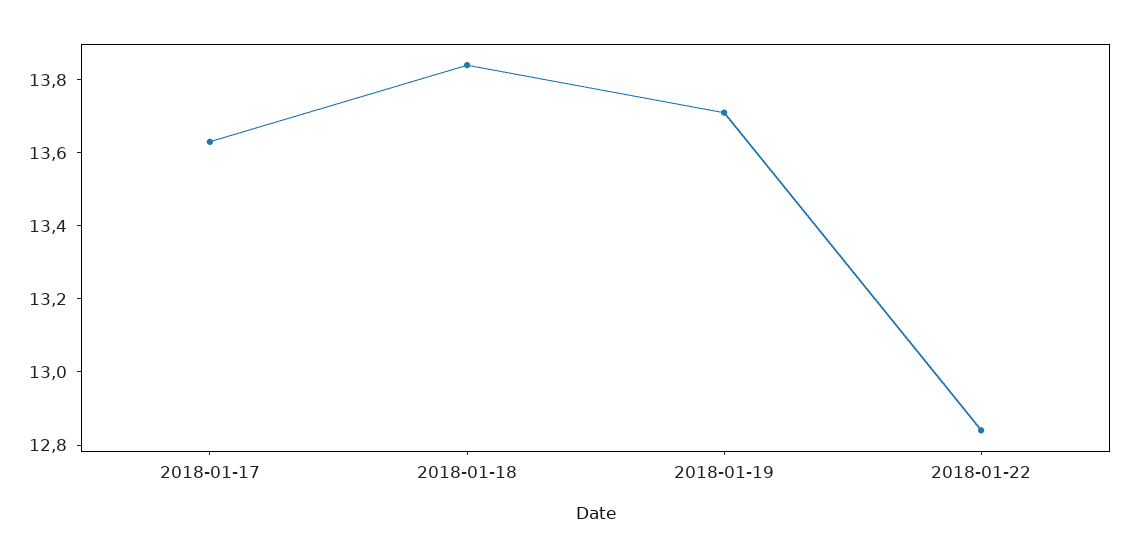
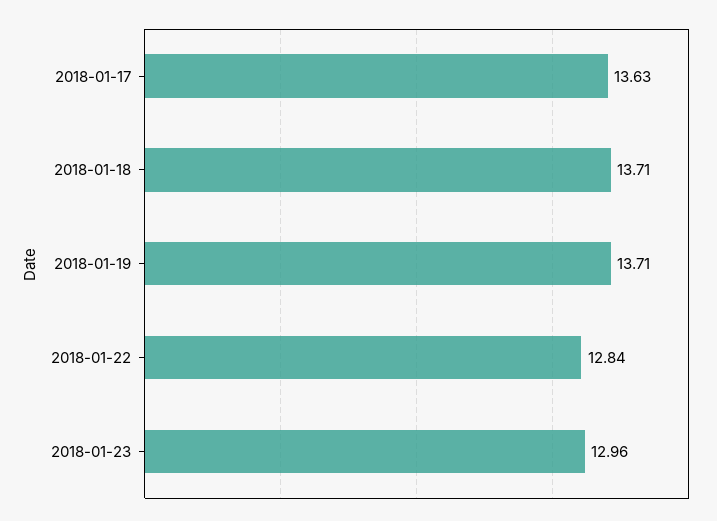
2018-01-18: 13.85 -> 13.71
2018-01-23: none -> 12.96

